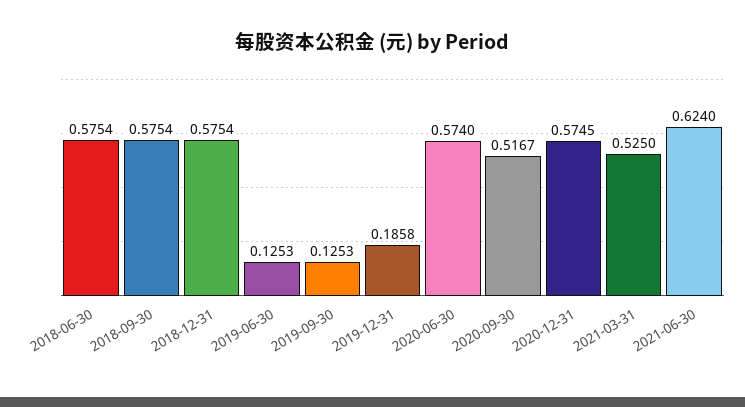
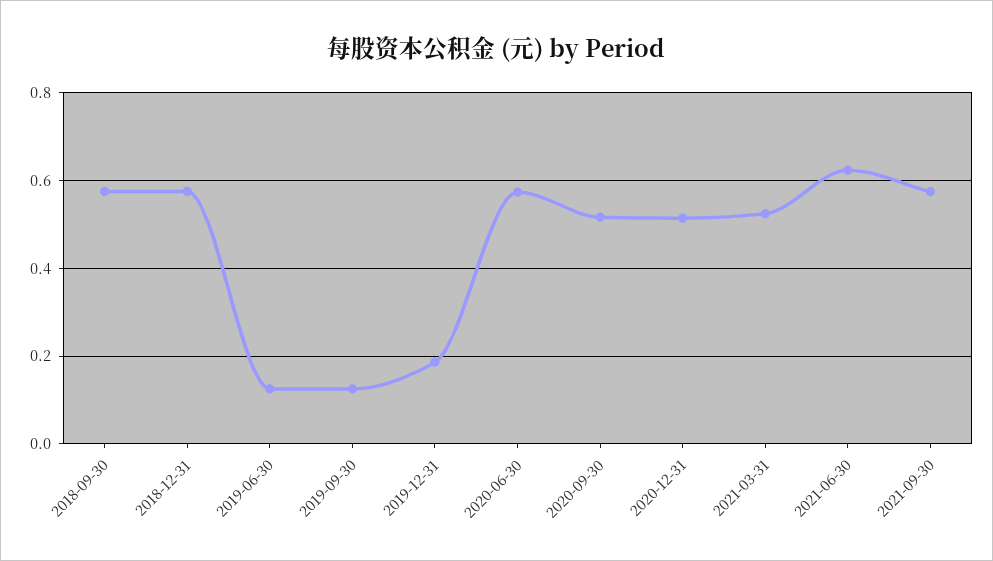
2018-06-30: 0.5754 -> none
2020-12-31: 0.5745 -> 0.52
2021-09-30: none -> 0.58

